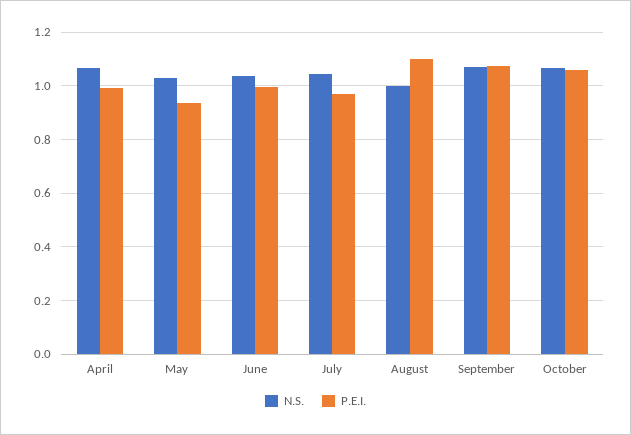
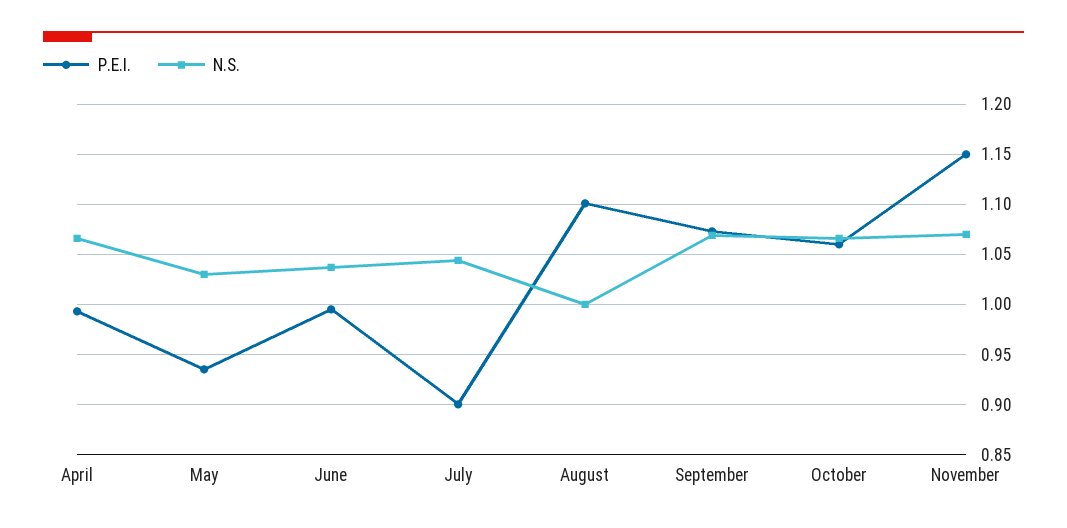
P.E.I., July: 0.975 -> 0.9
P.E.I., November: none -> 1.15
N.S., November: none -> 1.07

